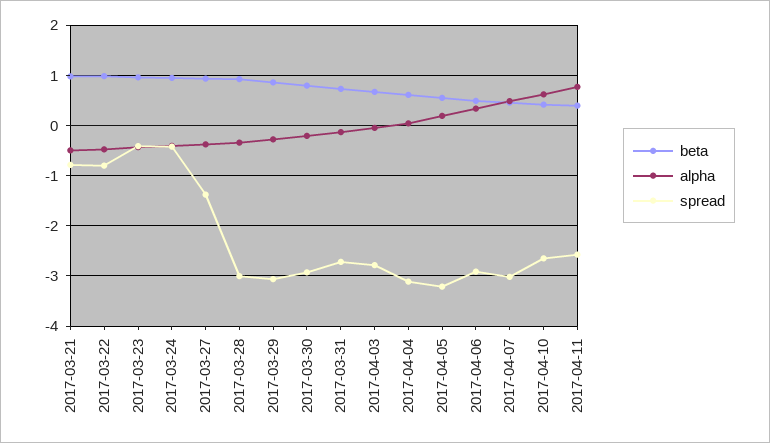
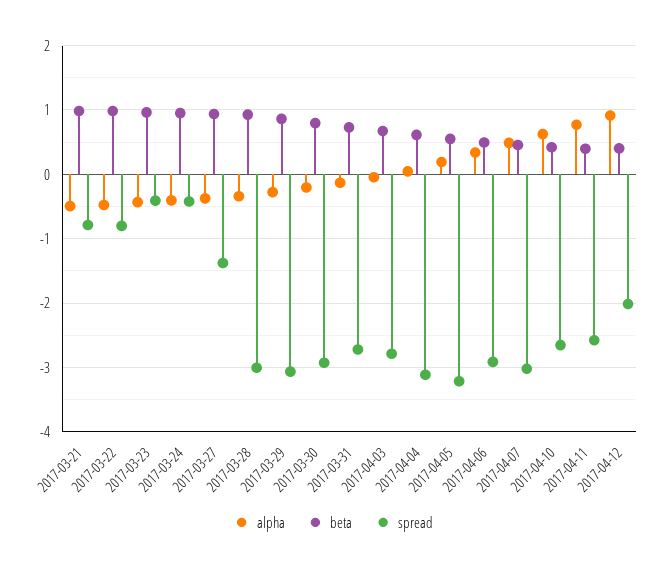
alpha, 2017-04-12: none -> 0.9
beta, 2017-04-12: none -> 0.4
spread, 2017-04-12: none -> -2

